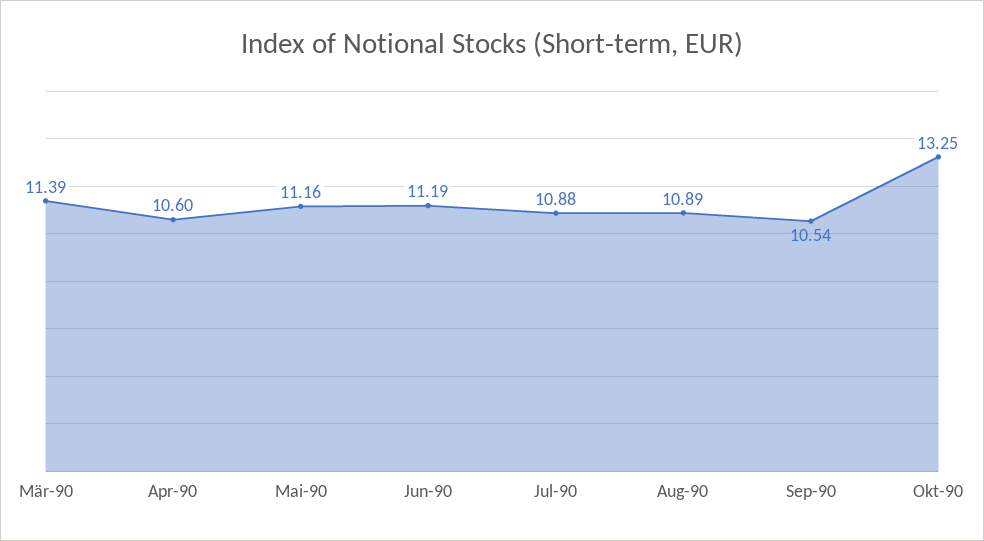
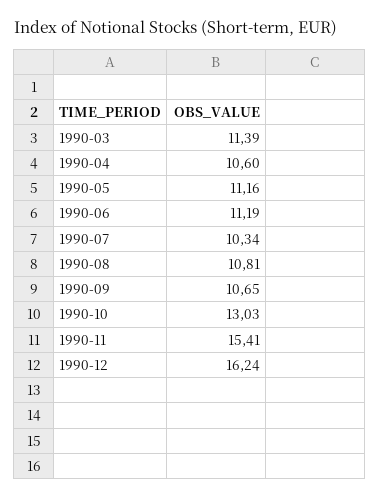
Jul-90: 10.88 -> 10.34
Aug-90: 10.89 -> 10.81
Sep-90: 10.54 -> 10.65
Okt-90: 13.25 -> 13.03
1990-11: none -> 15.41
1990-12: none -> 16.24

